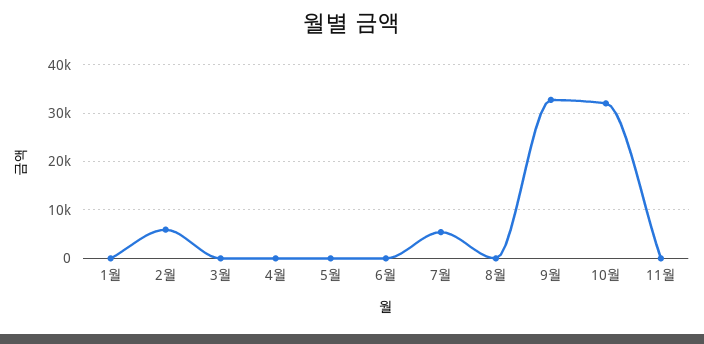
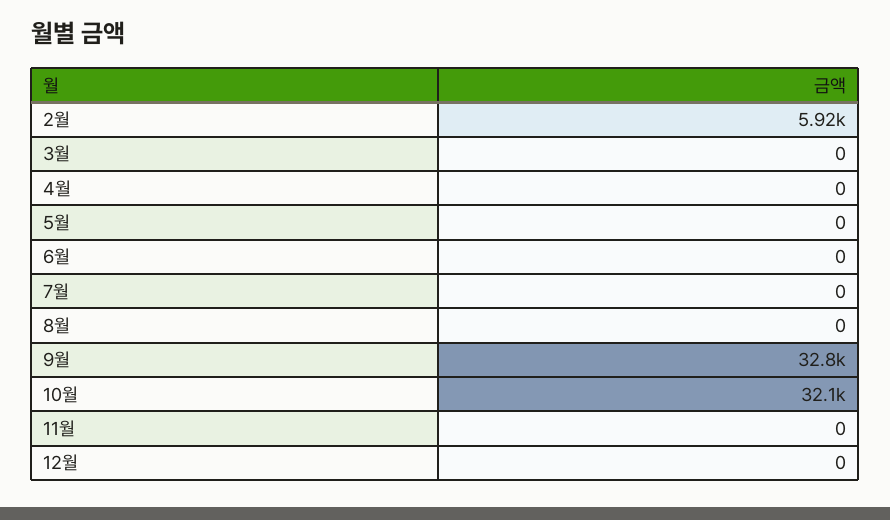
1월: 0 -> none
7월: 6000 -> 0
12월: none -> 0

